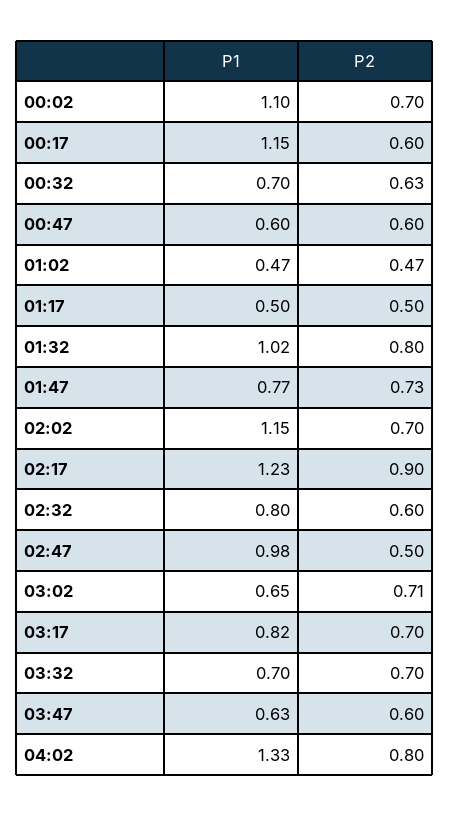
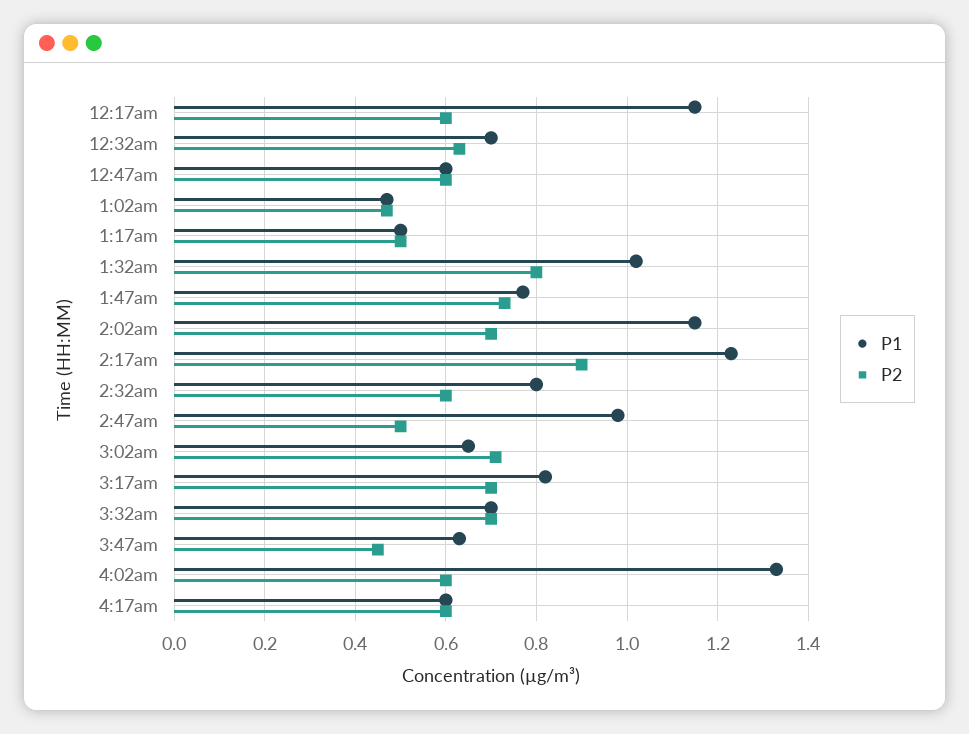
P1, 00:02: 1.1 -> none
P2, 00:02: 0.7 -> none
P2, 03:47: 0.6 -> 0.45
P2, 04:02: 0.8 -> 0.6
P1, 4:17am: none -> 0.6
P2, 4:17am: none -> 0.6

